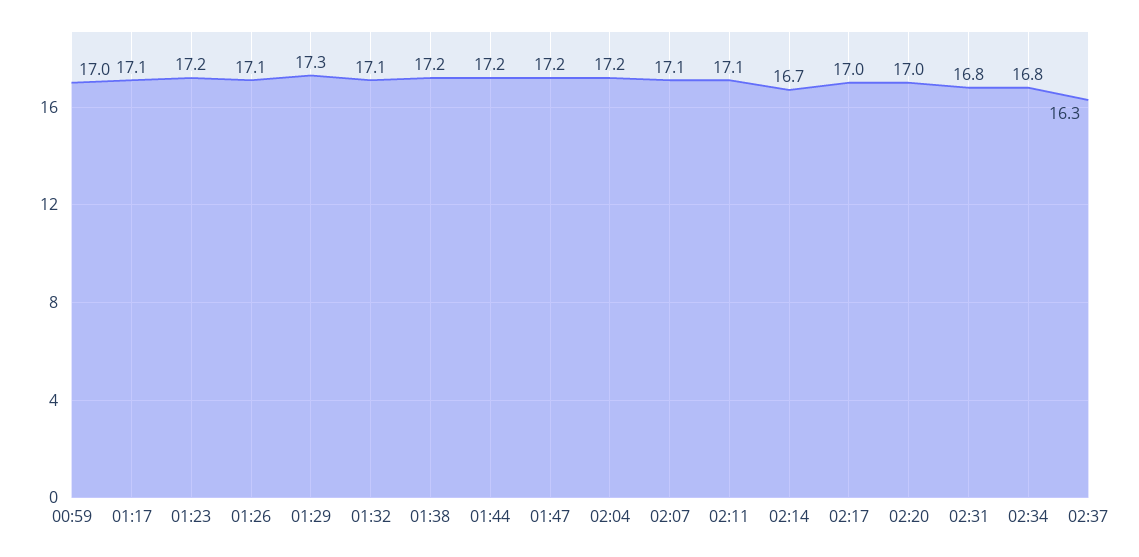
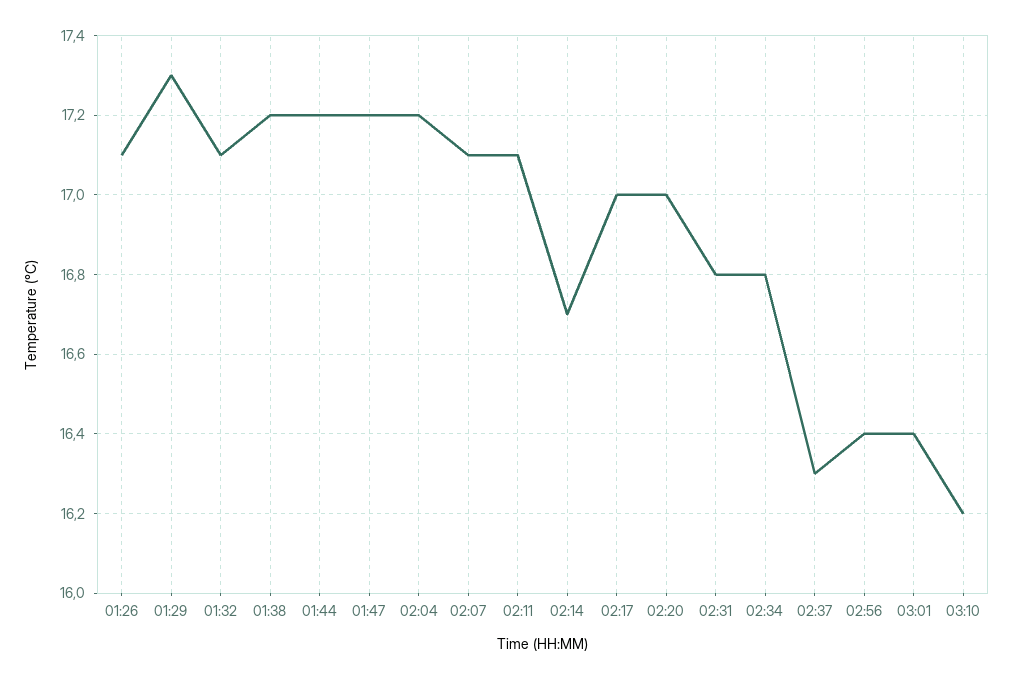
00:59: 17 -> none
01:17: 17.1 -> none
01:23: 17.2 -> none
02:56: none -> 16.4
03:01: none -> 16.4
03:10: none -> 16.2

